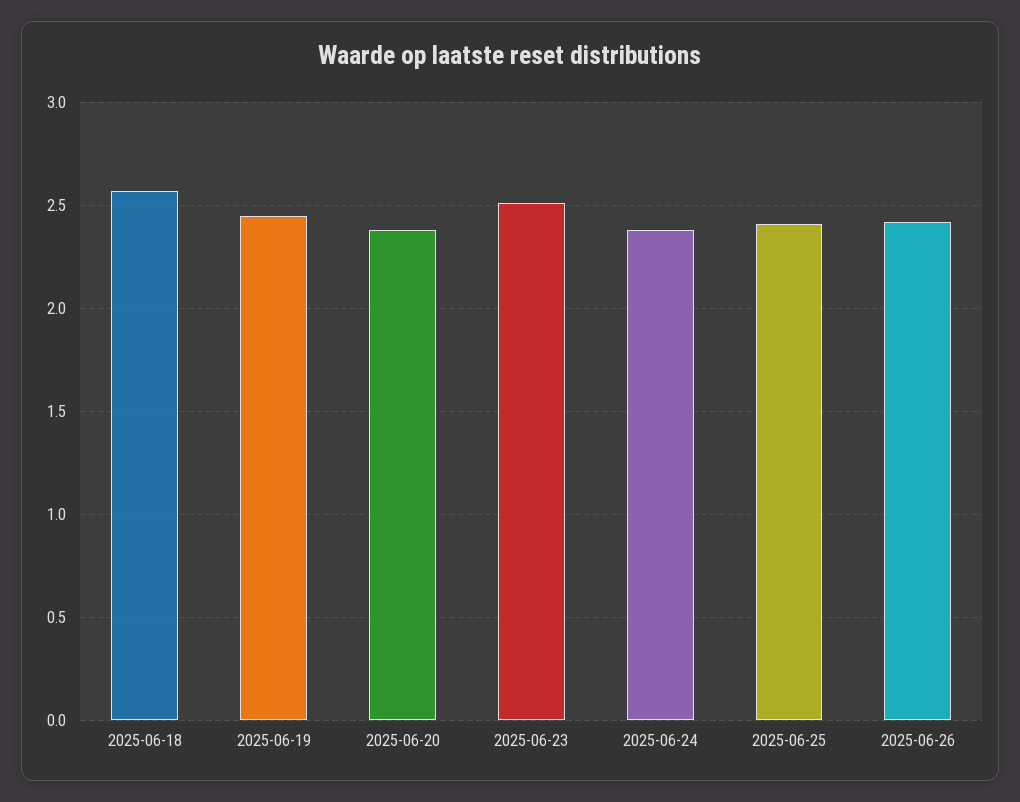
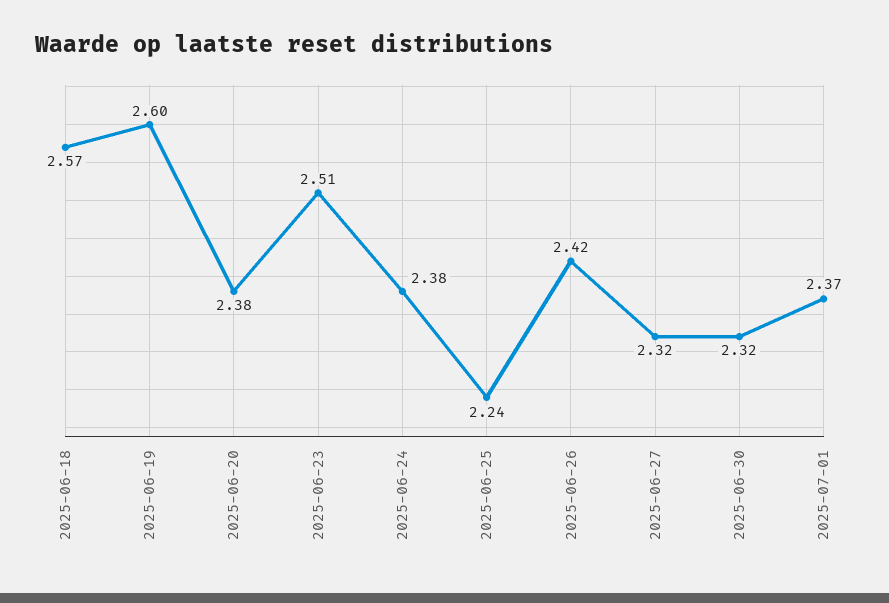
2025-06-19: 2.45 -> 2.6
2025-06-25: 2.4 -> 2.24
2025-06-27: none -> 2.32
2025-06-30: none -> 2.32
2025-07-01: none -> 2.37

